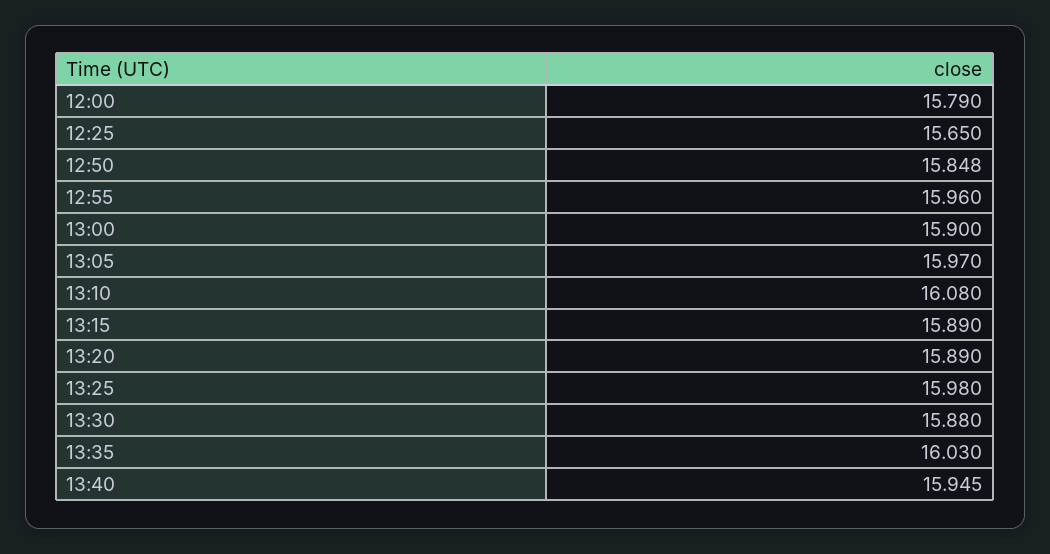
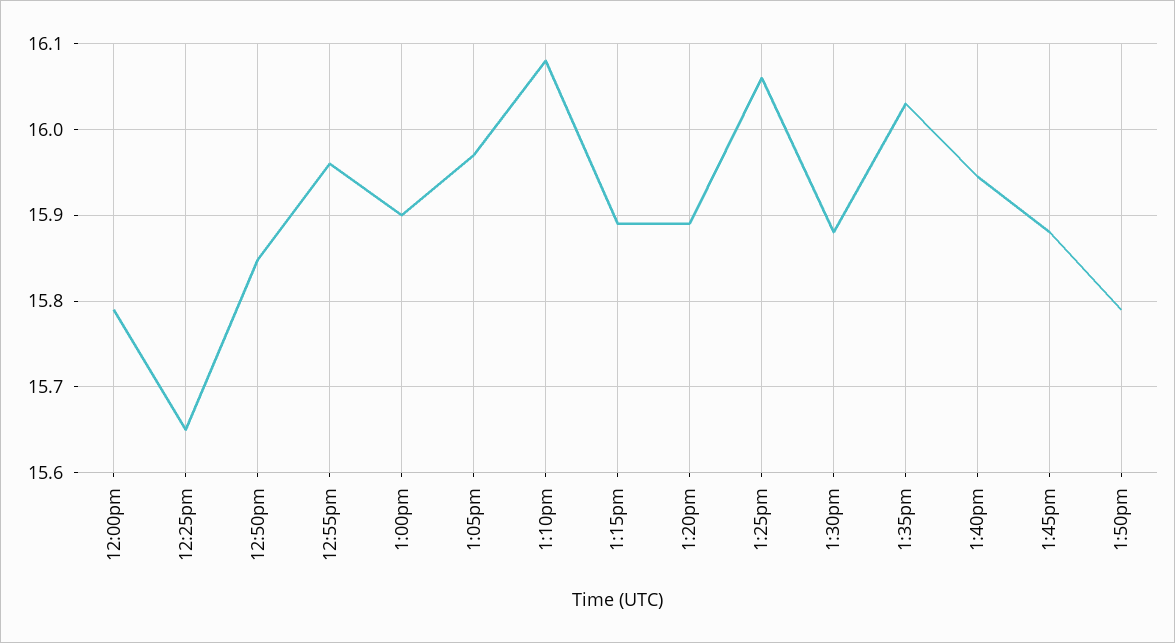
13:25: 15.98 -> 16.06
1:45pm: none -> 15.88
1:50pm: none -> 15.79

